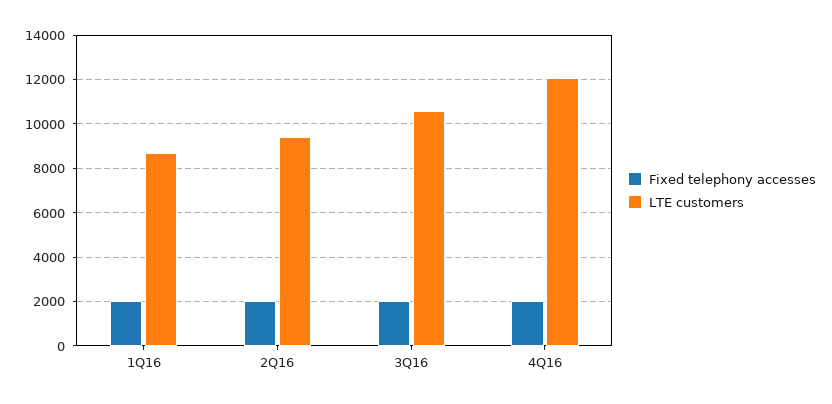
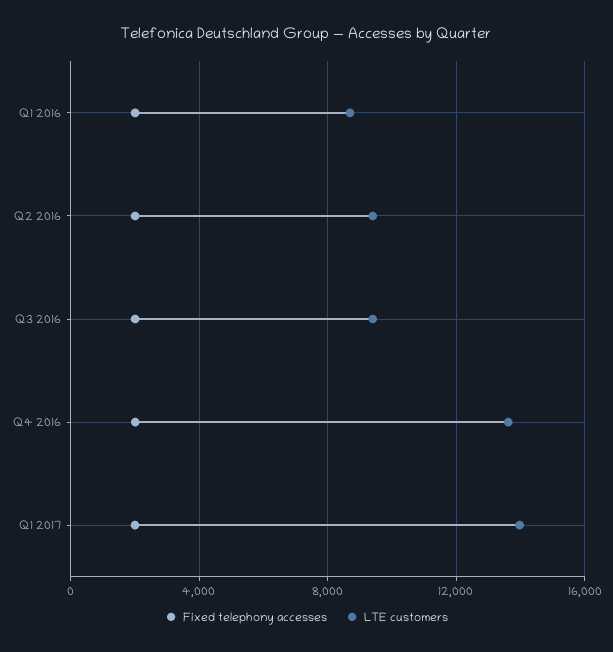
LTE customers, 3Q16: 10500 -> 9500
LTE customers, 4Q16: 12000 -> 13500
Fixed telephony accesses, Q1 2017: none -> 2000
LTE customers, Q1 2017: none -> 14000

